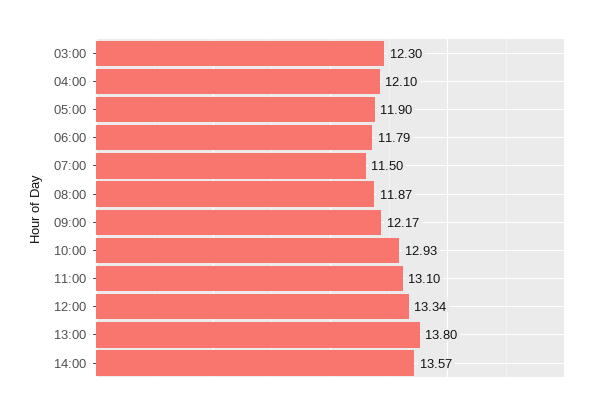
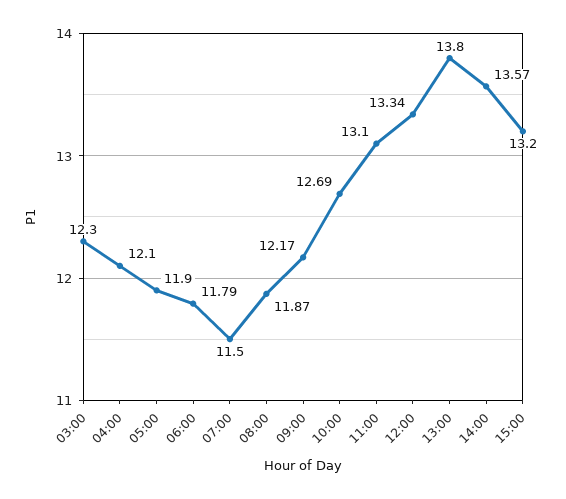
10:00: 12.93 -> 12.69
15:00: none -> 13.2

